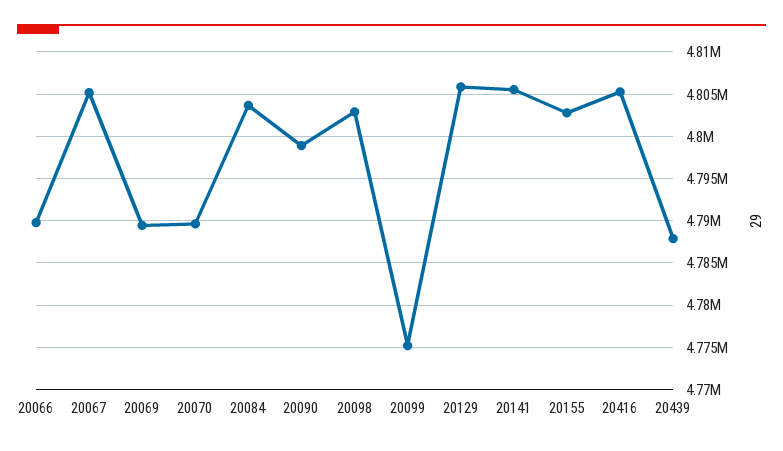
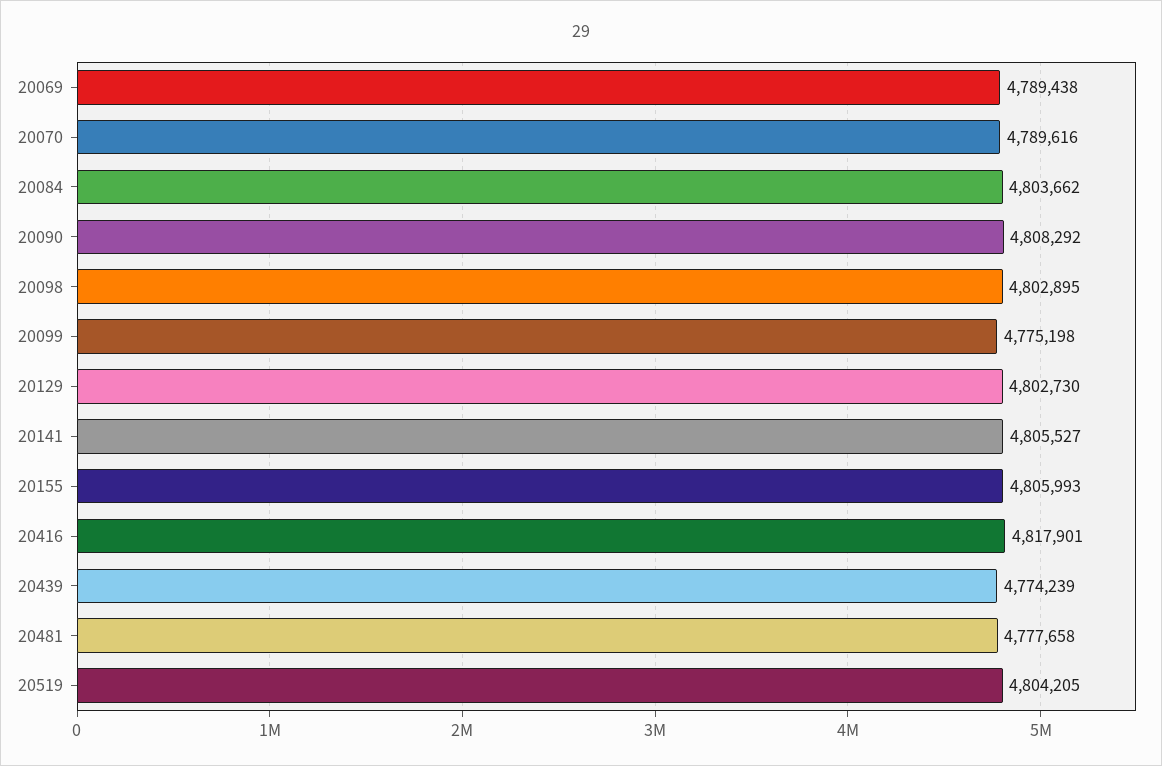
20066: 4790000 -> none
20067: 4805000 -> none
20090: 4799000 -> 4808292
20129: 4806000 -> 4802730
20155: 4803000 -> 4805993
20416: 4805000 -> 4817901
20439: 4788000 -> 4774239
20481: none -> 4777658
20519: none -> 4804205

